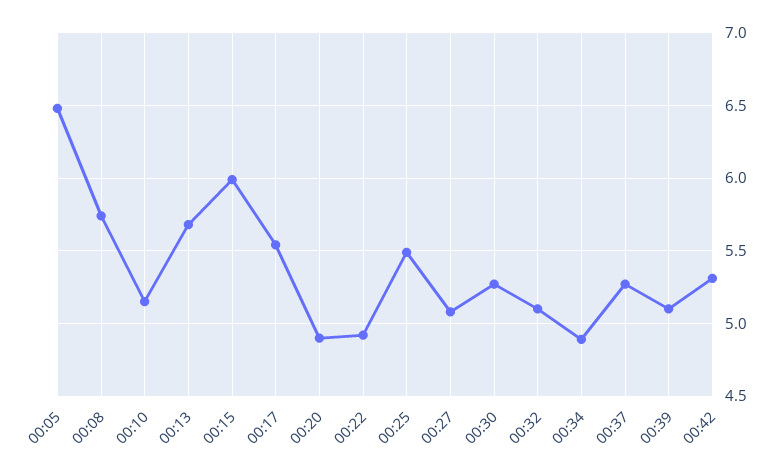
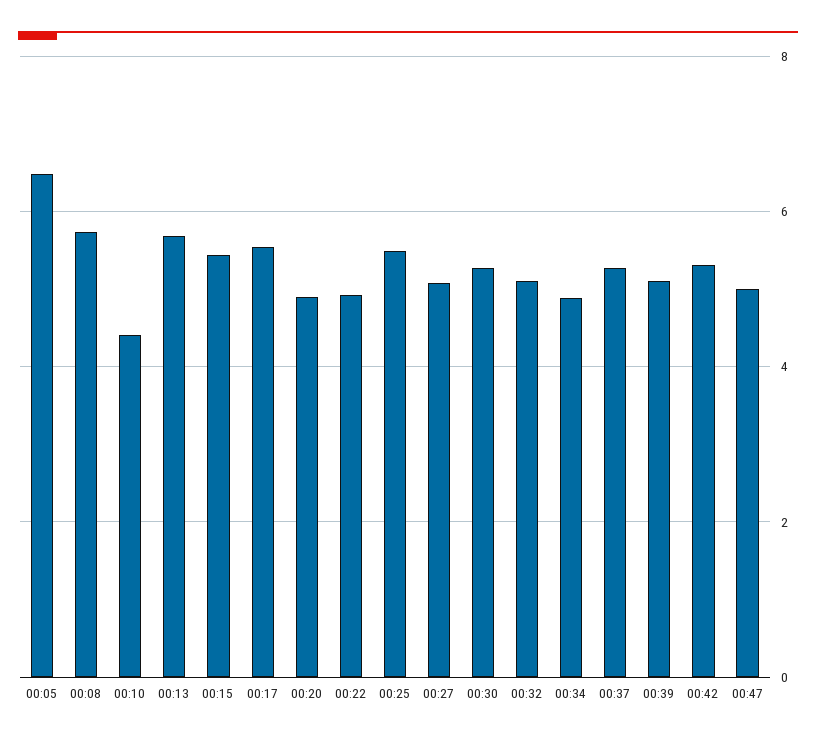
00:10: 5.15 -> 4.4
00:15: 6 -> 5.4
00:47: none -> 5

